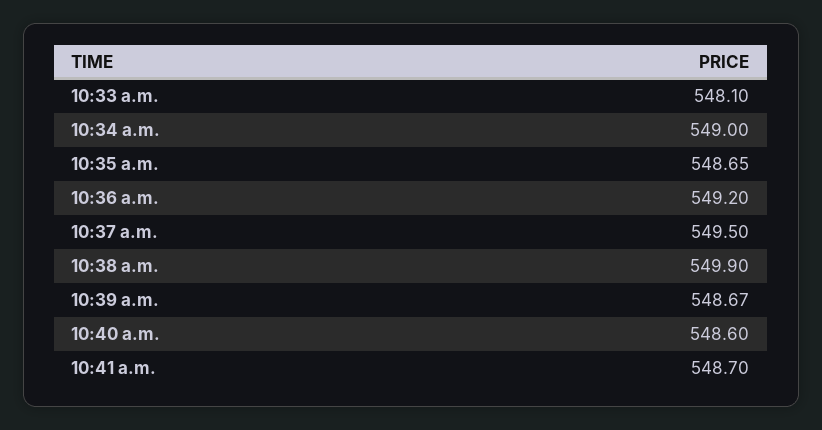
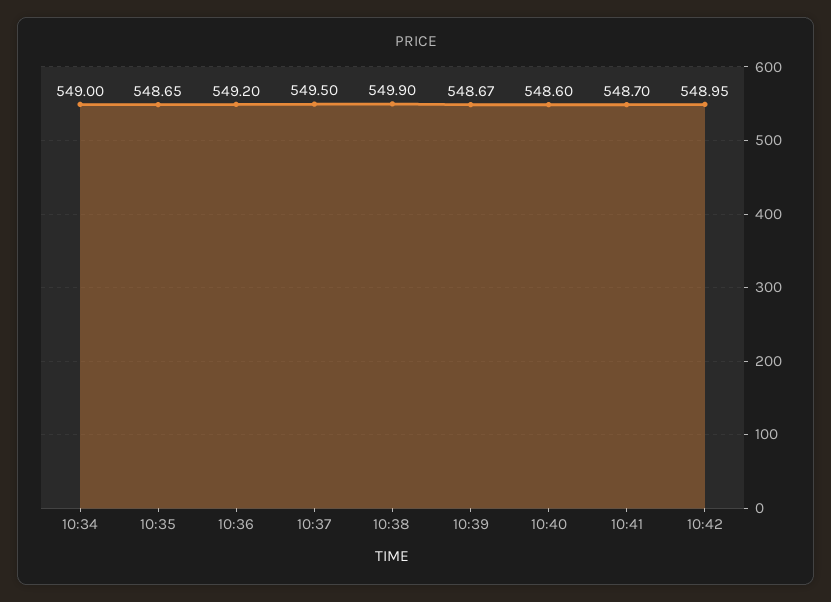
10:33 a.m.: 548.1 -> none
10:42: none -> 548.95

